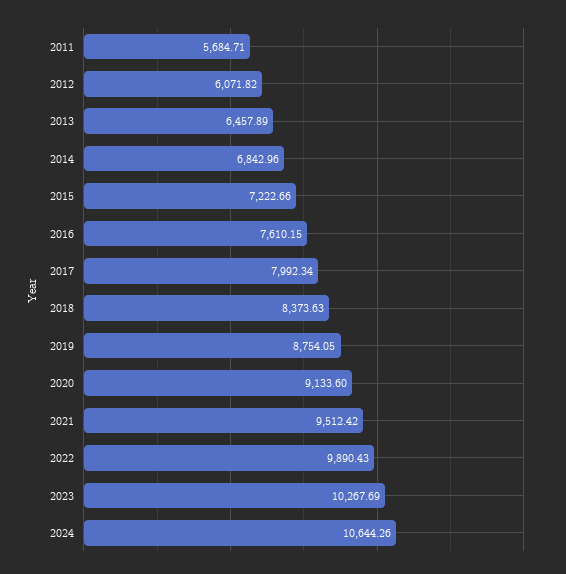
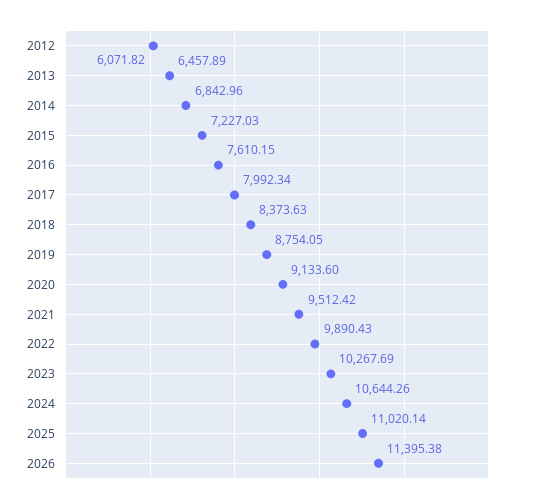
2011: 5684.71 -> none
2015: 7222.66 -> 7227.03
2025: none -> 11020.14
2026: none -> 11395.38

